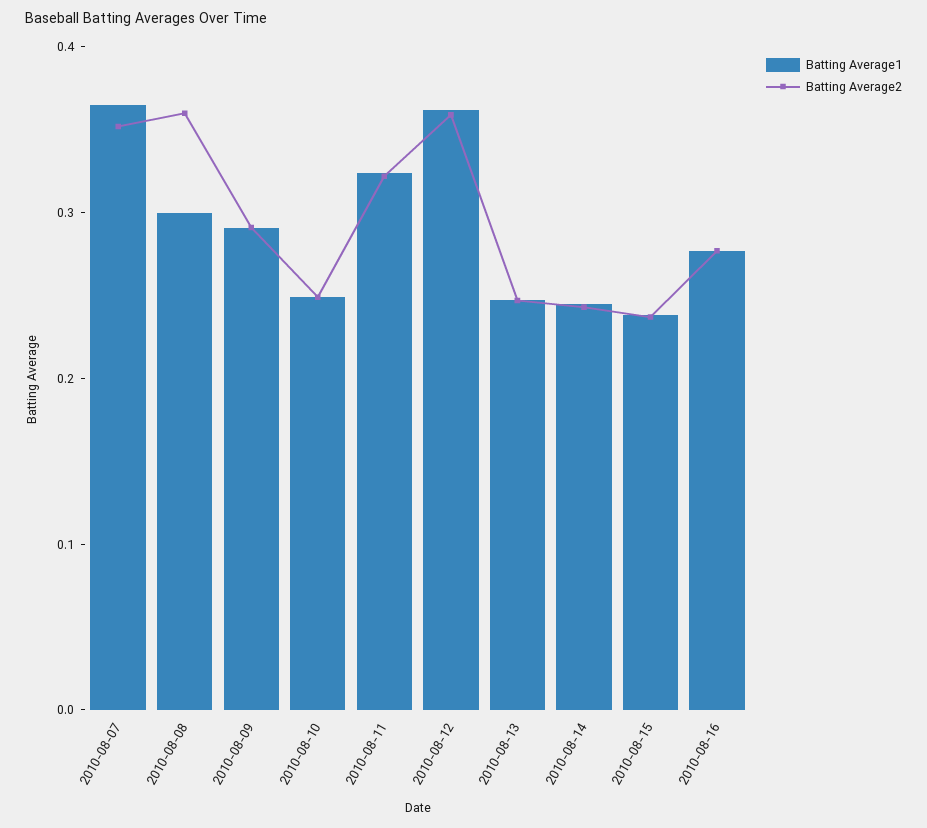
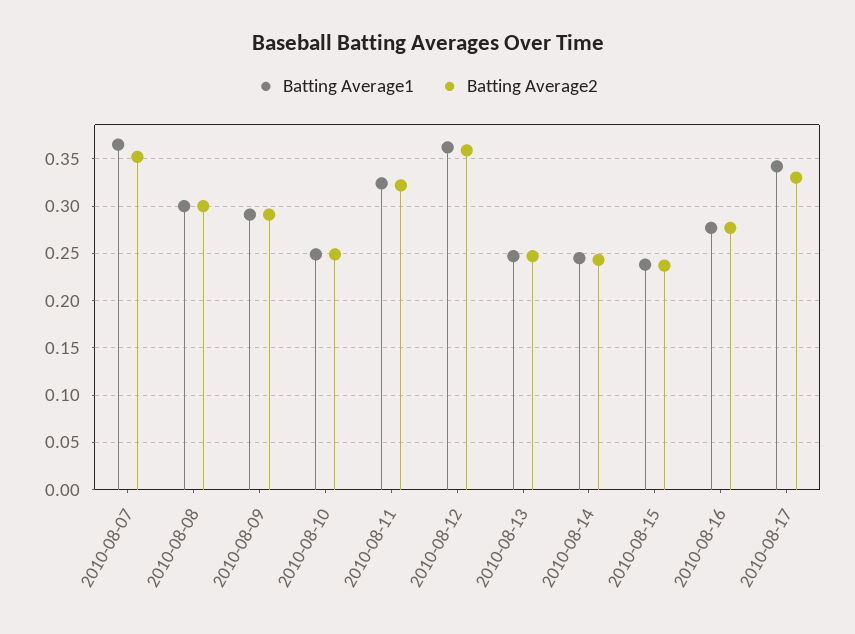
Batting Average2, 2010-08-08: 0.36 -> 0.3
Batting Average1, 2010-08-17: none -> 0.34
Batting Average2, 2010-08-17: none -> 0.33

